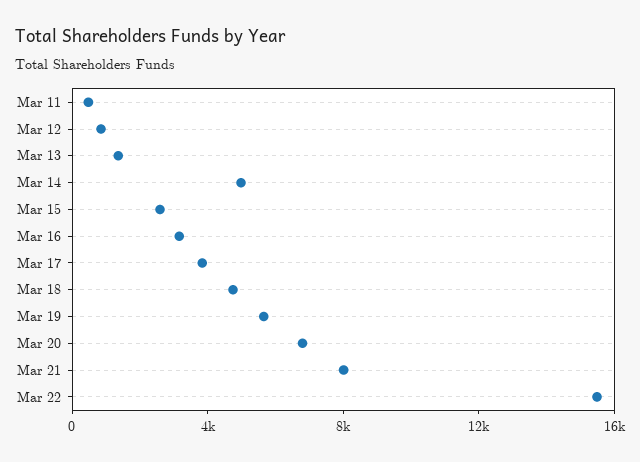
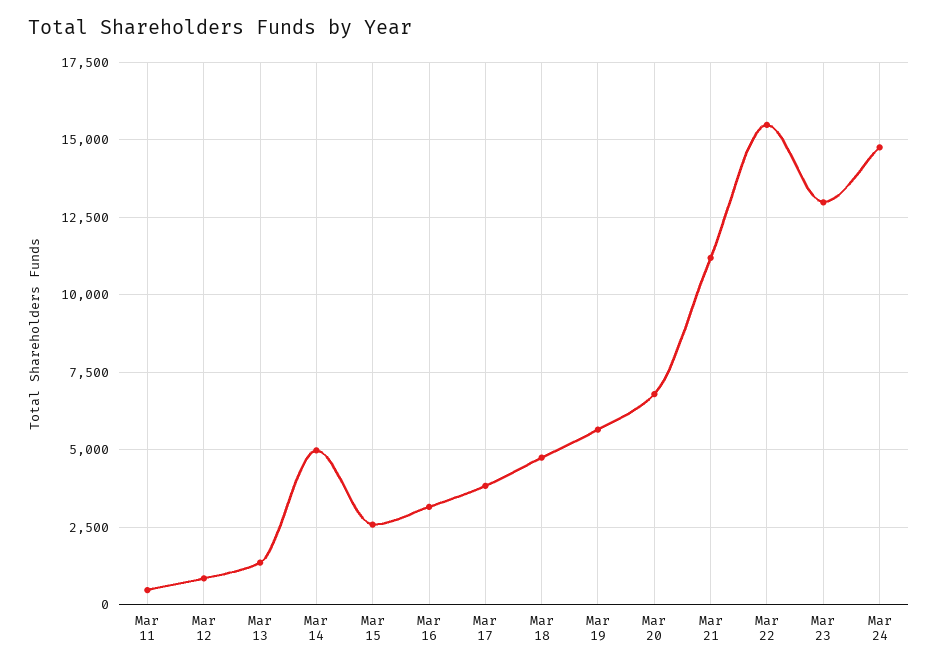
Mar 21: 8000 -> 11250
Mar 23: none -> 13000
Mar 24: none -> 14750

